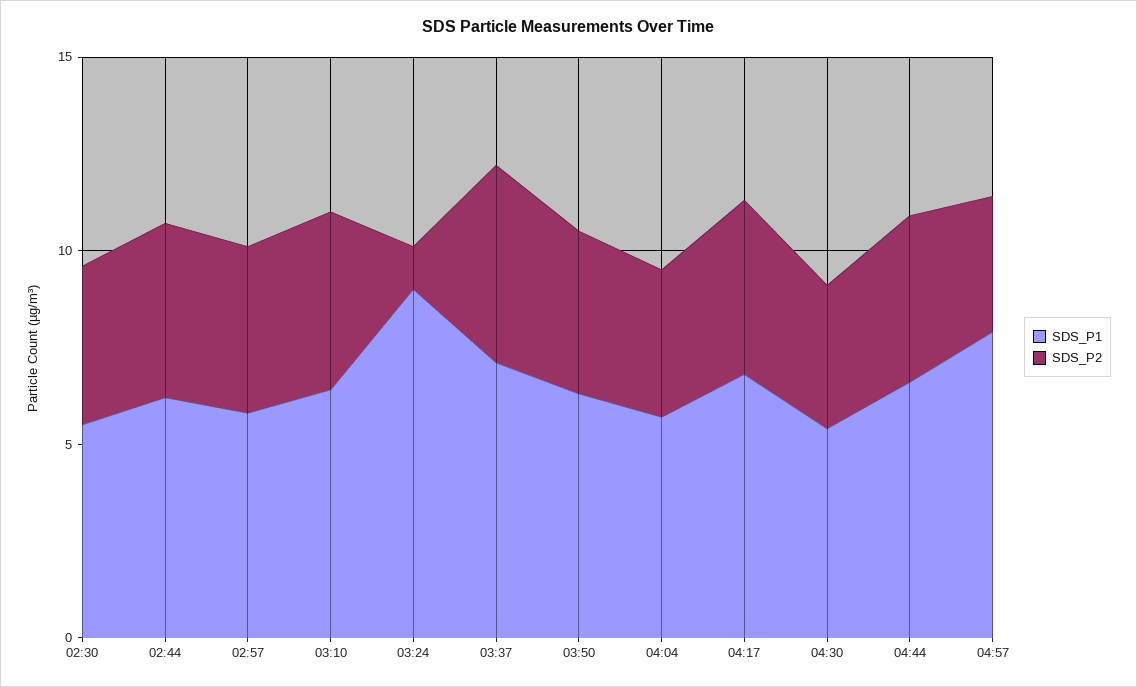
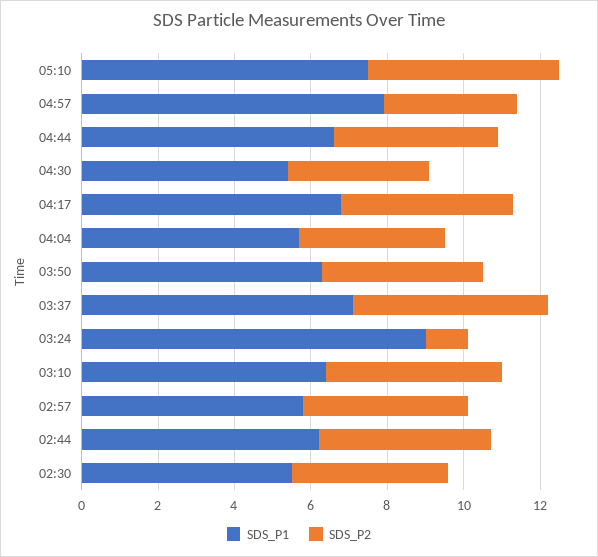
SDS_P1, 05:10: none -> 7.5
SDS_P2, 05:10: none -> 5

